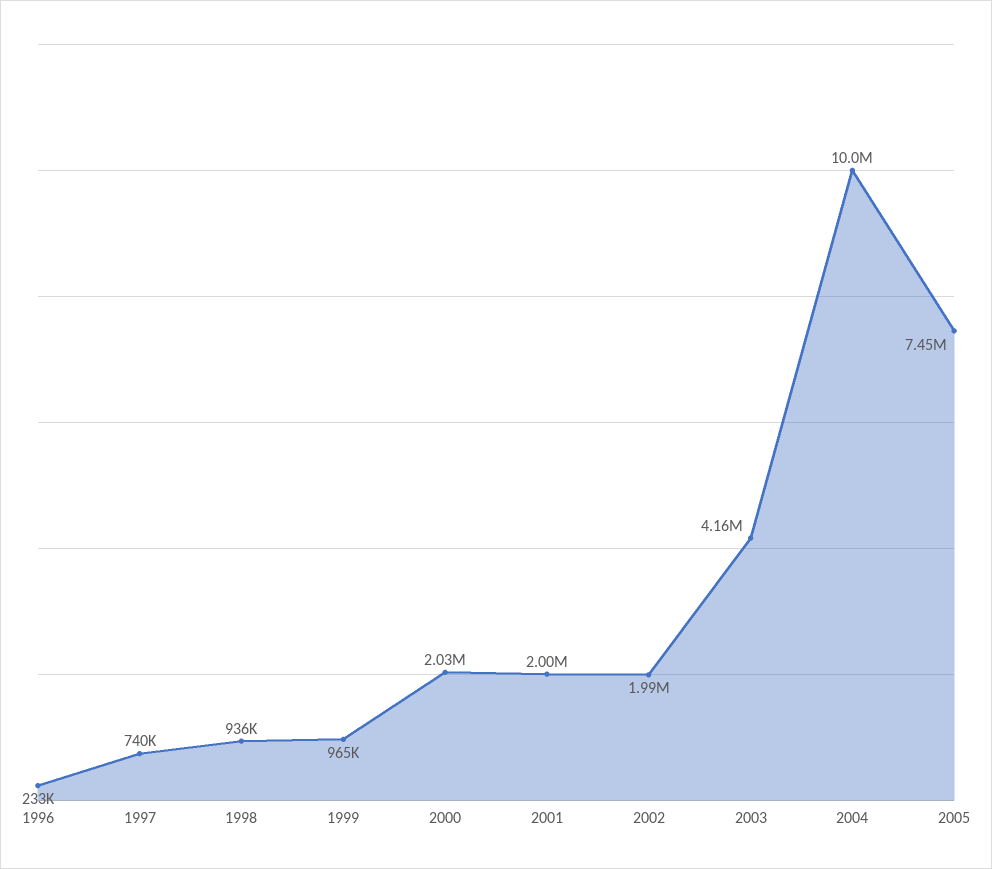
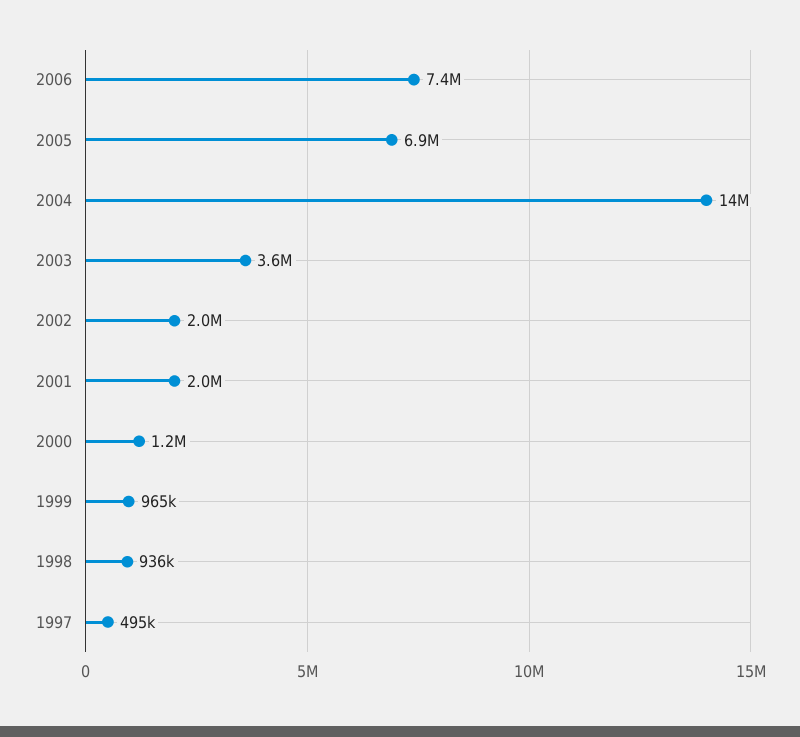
1996: 233000 -> none
1997: 740000 -> 495000
2000: 2030000 -> 1200000
2003: 4160000 -> 3600000
2004: 10000000 -> 14000000
2005: 7450000 -> 6900000
2006: none -> 7400000

